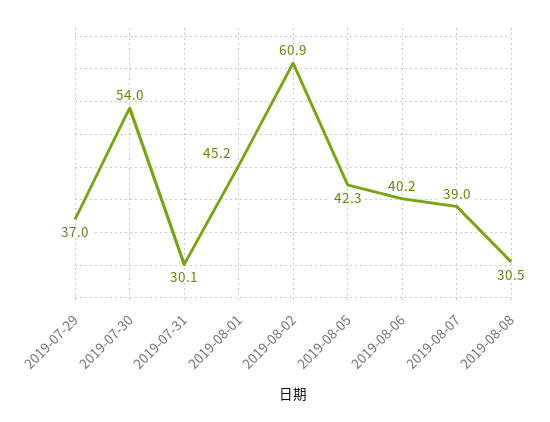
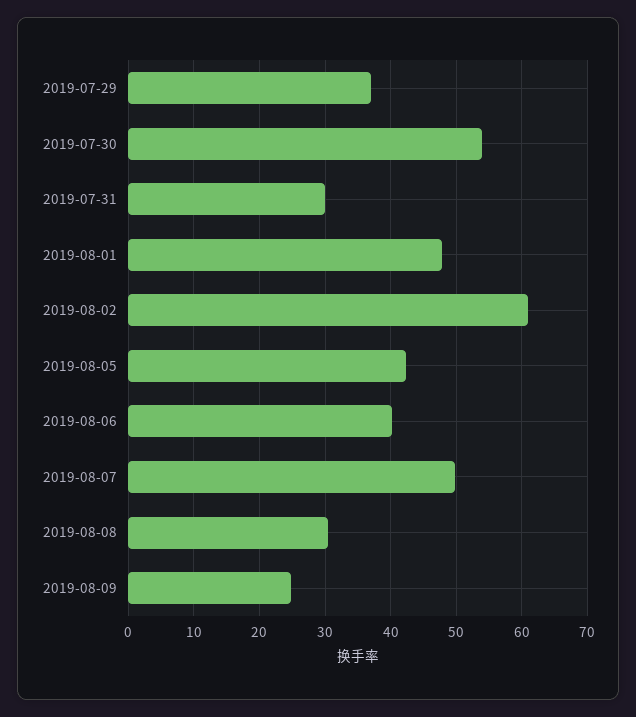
2019-08-01: 45.2 -> 48
2019-08-07: 39 -> 50
2019-08-09: none -> 25

